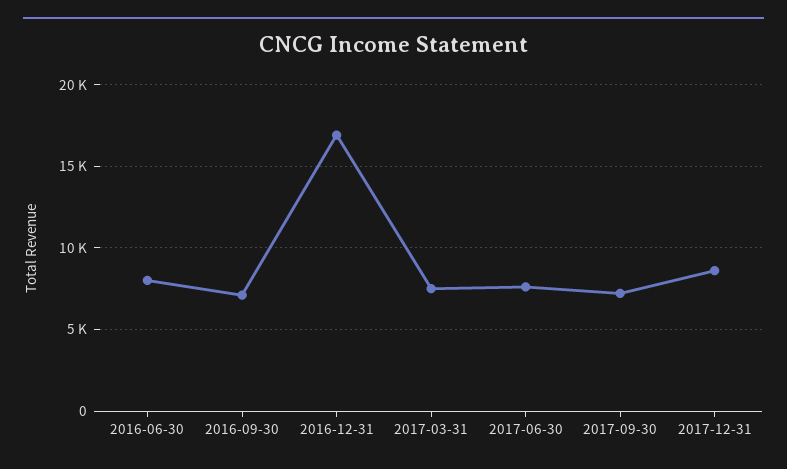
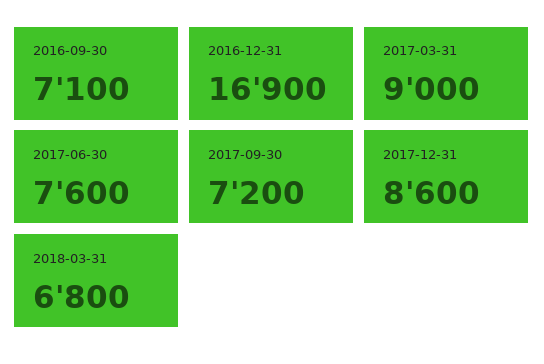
2016-06-30: 8000 -> none
2017-03-31: 7500 -> 9000
2018-03-31: none -> 6800

